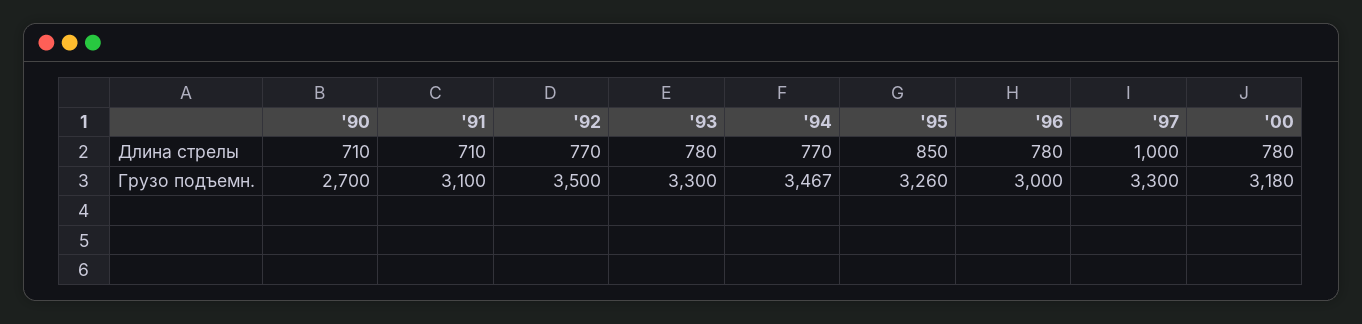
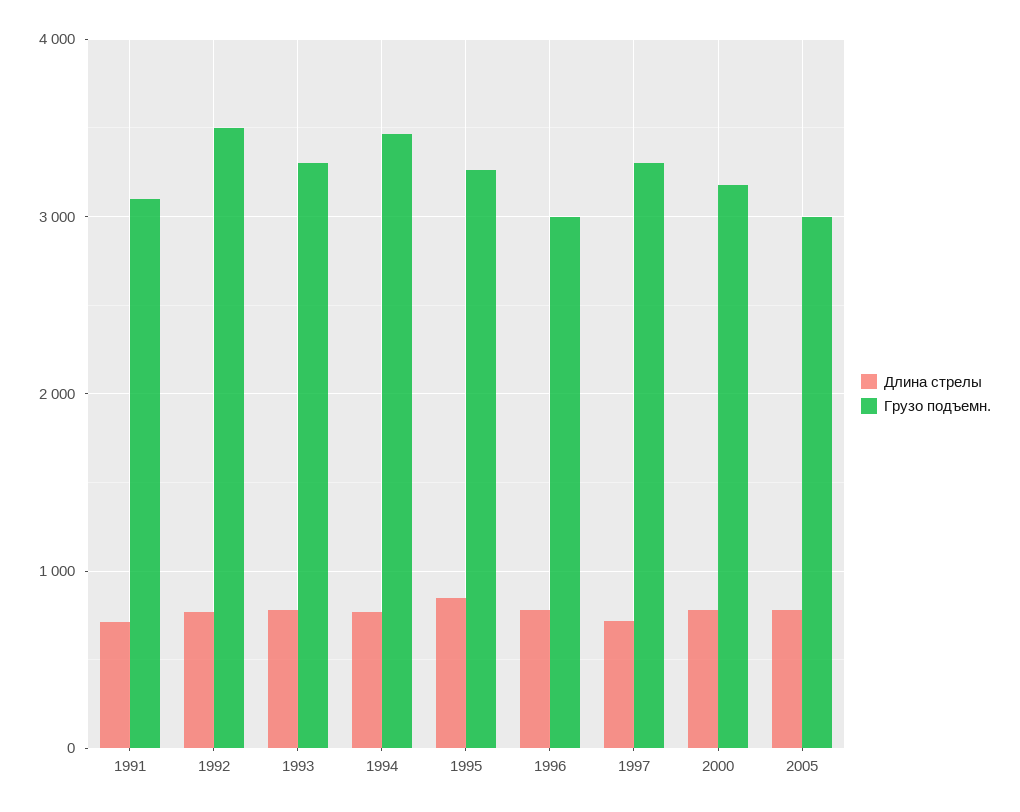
Длина стрелы, '90: 710 -> none
Длина стрелы, '97: 1000 -> 700
Грузо подъемн., '90: 2700 -> none
Длина стрелы, 2005: none -> 800
Грузо подъемн., 2005: none -> 3000

